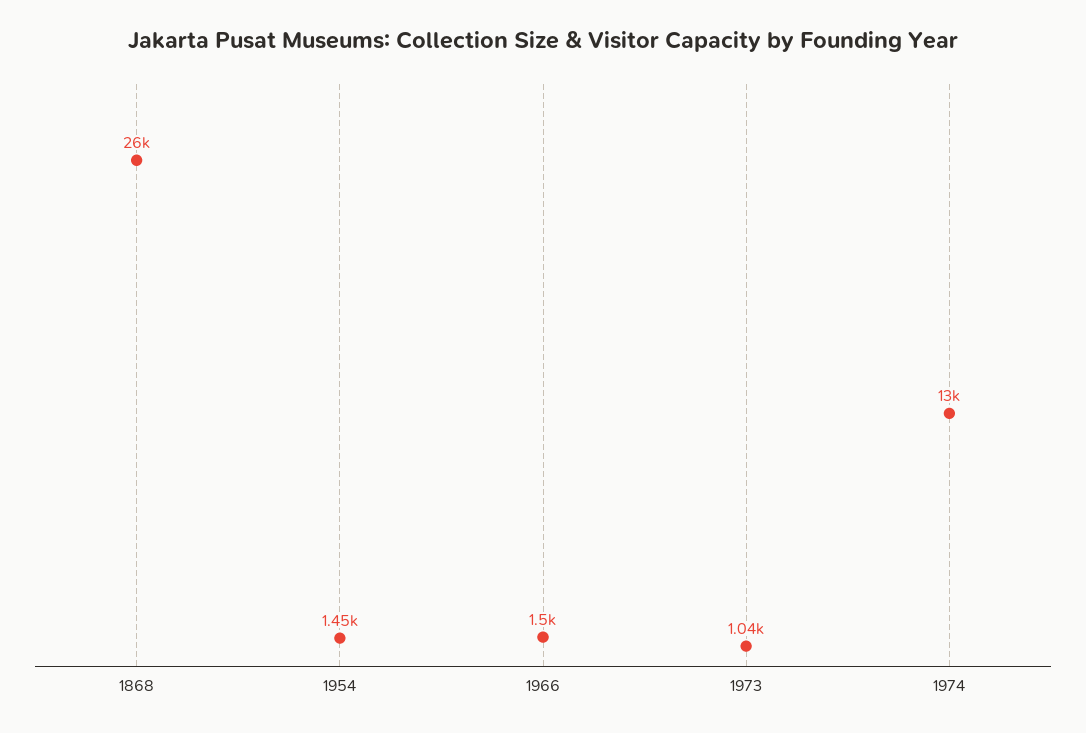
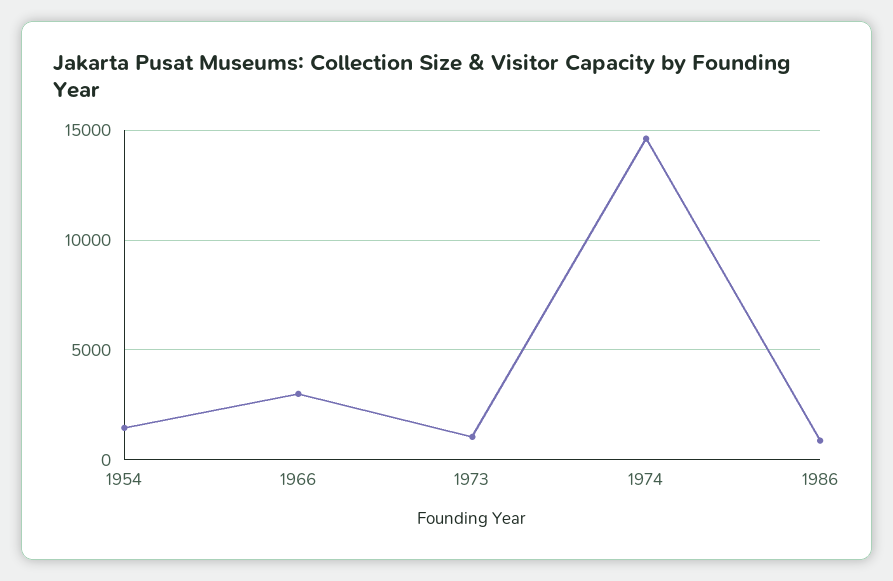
1868: 26000 -> none
1966: 1500 -> 3000
1974: 13000 -> 14500
1986: none -> 1000

